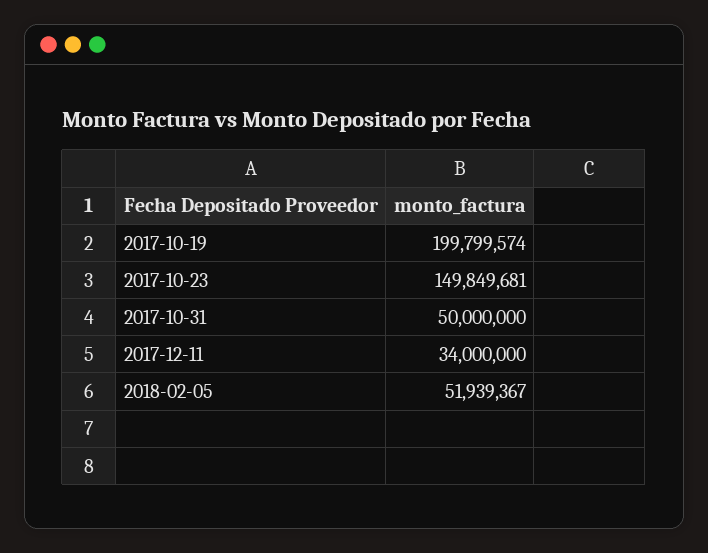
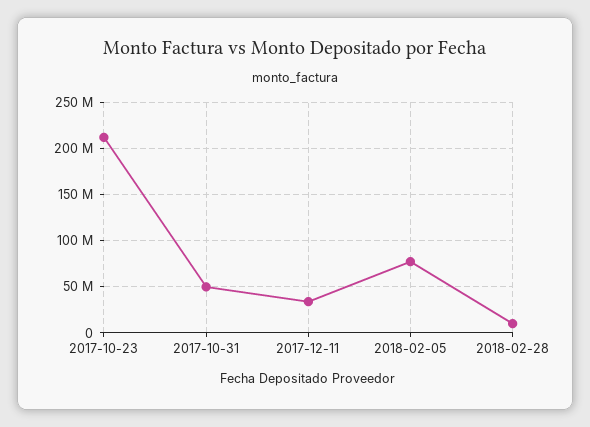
2017-10-19: 199799574 -> none
2017-10-23: 149849681 -> 210000000
2018-02-05: 51939367 -> 80000000
2018-02-28: none -> 10000000

